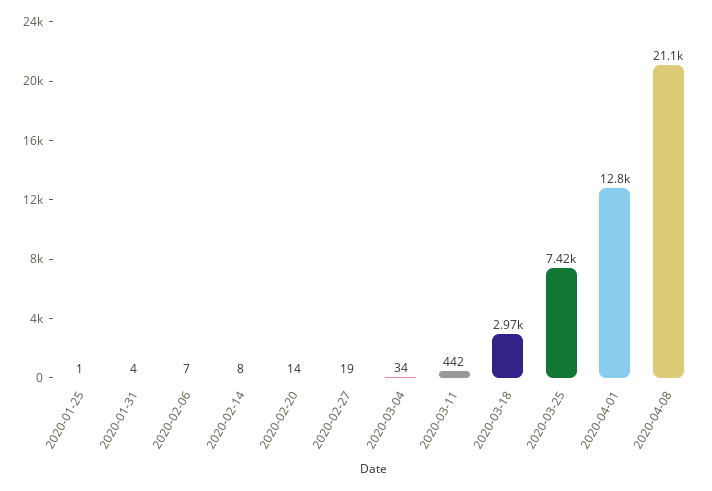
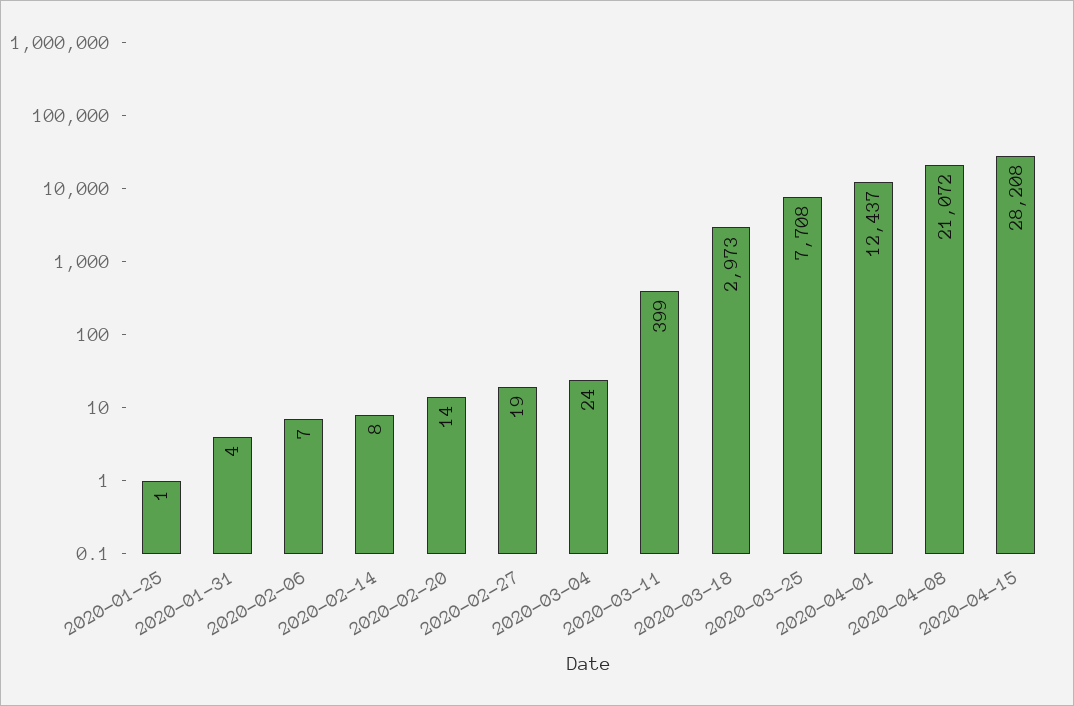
2020-03-04: 34 -> 24
2020-03-11: 442 -> 399
2020-03-25: 7420 -> 7708
2020-04-01: 12800 -> 12437
2020-04-15: none -> 28208

